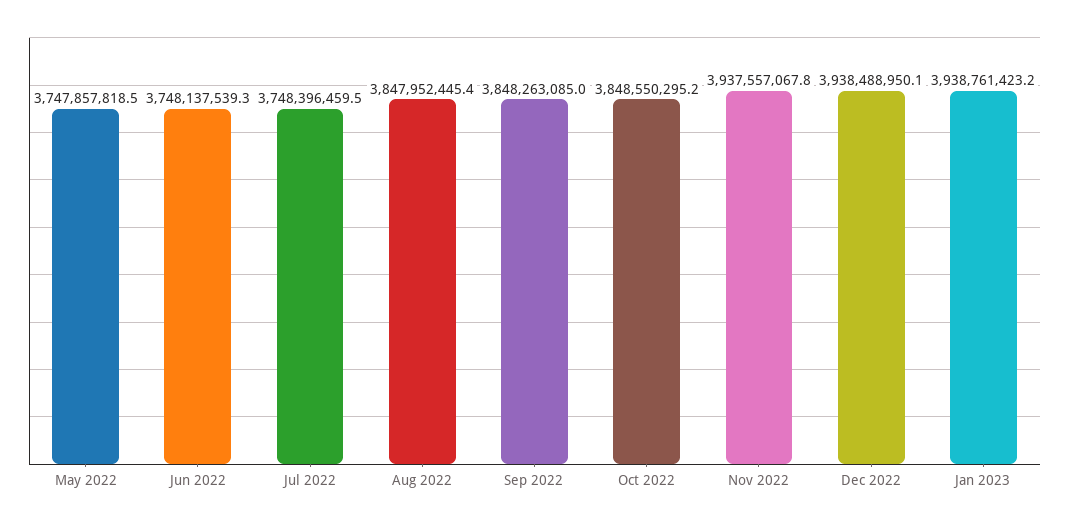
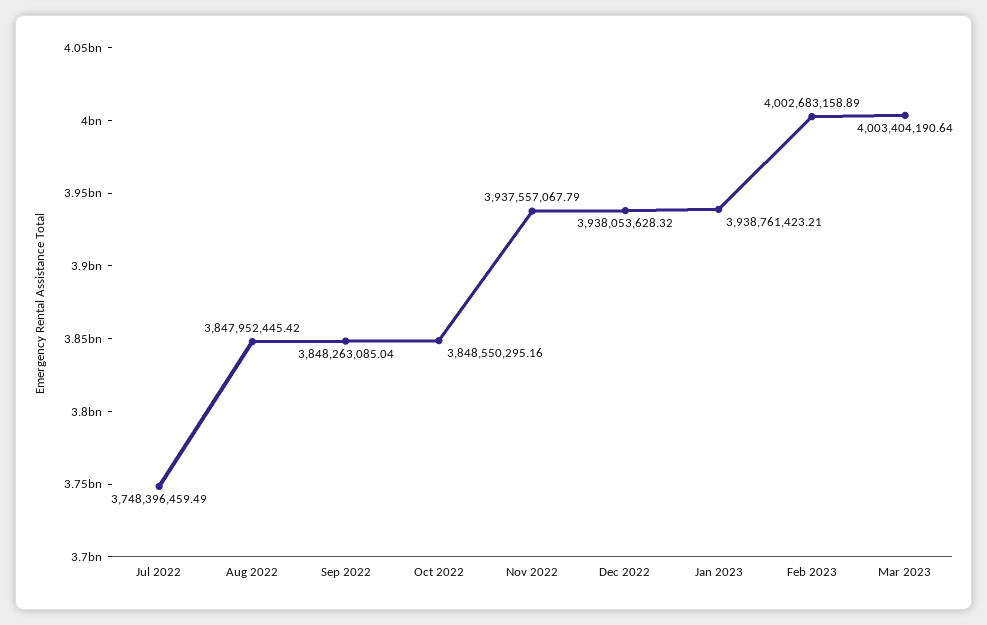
May 2022: 3747857818.5 -> none
Jun 2022: 3748137539.3 -> none
Dec 2022: 3938488950.1 -> 3938053628.32
Feb 2023: none -> 4002683158.89
Mar 2023: none -> 4003404190.64

